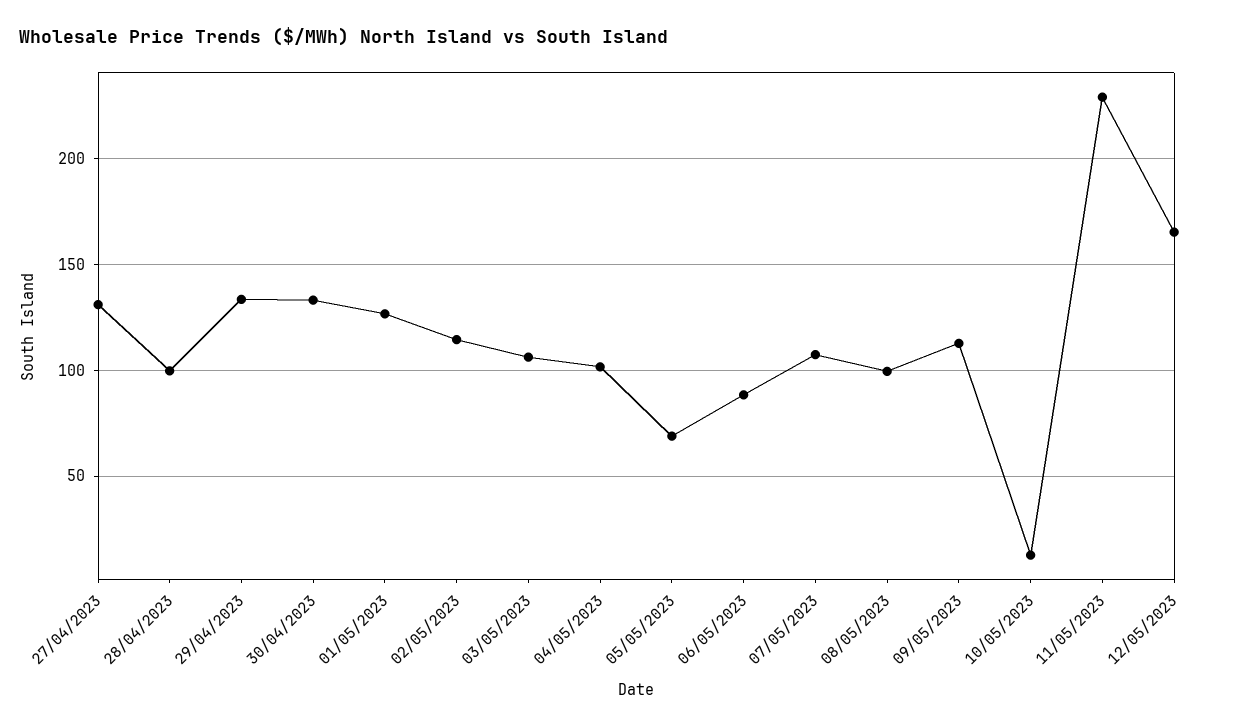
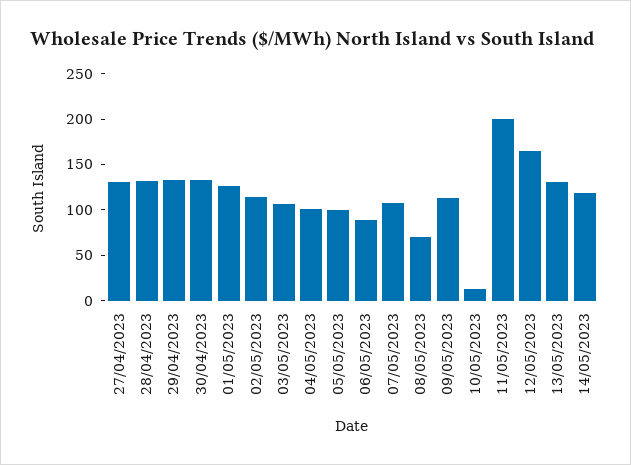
28/04/2023: 100 -> 130
05/05/2023: 70 -> 100
08/05/2023: 100 -> 70
11/05/2023: 230 -> 200
13/05/2023: none -> 130
14/05/2023: none -> 120

